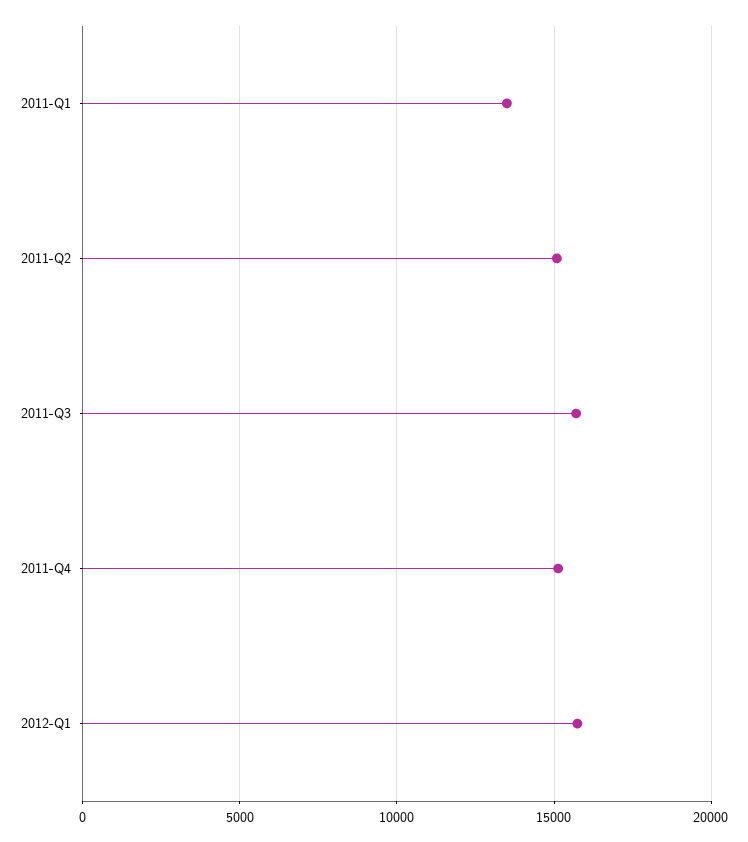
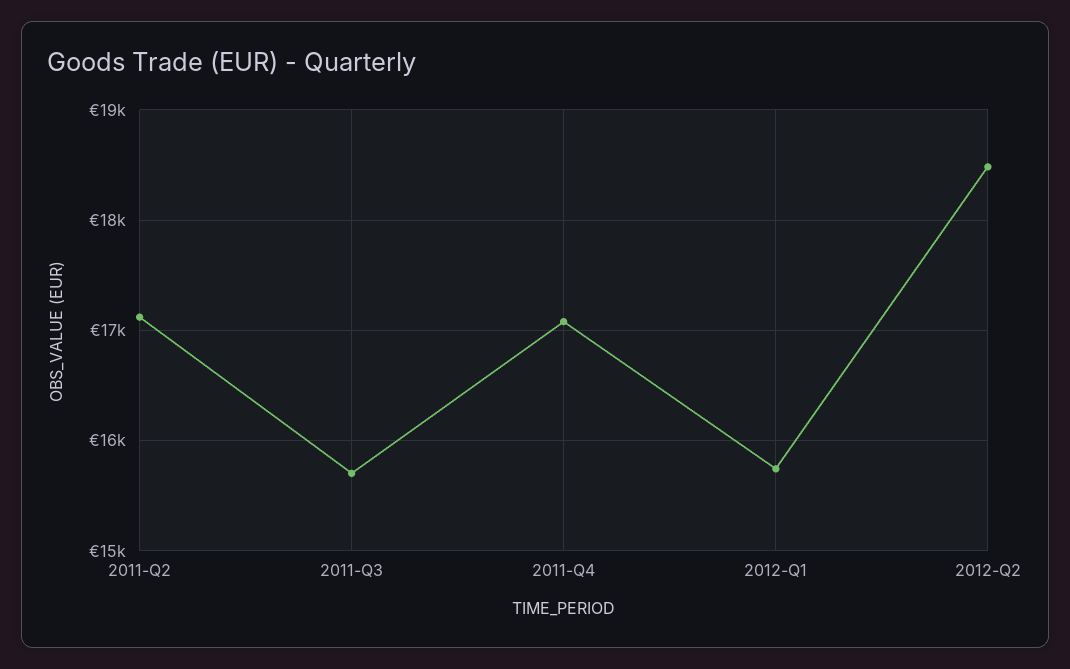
2011-Q1: 13500 -> none
2011-Q2: 15000 -> 17100
2011-Q4: 15000 -> 17100
2012-Q2: none -> 18500

